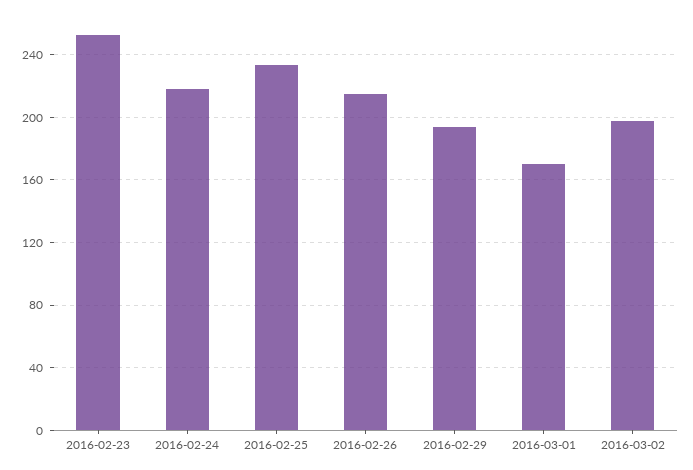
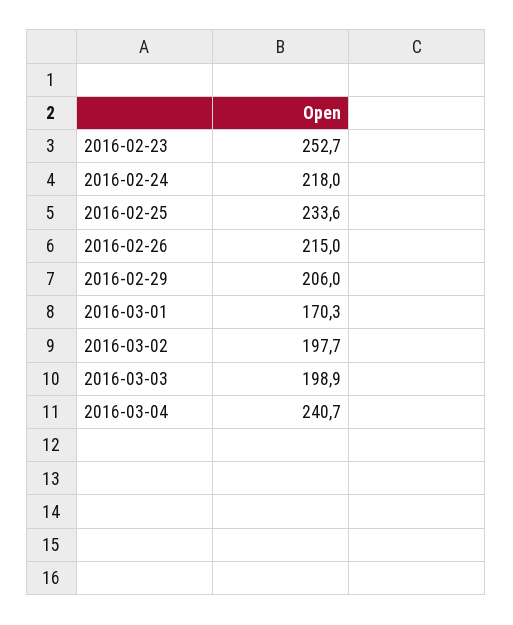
2016-02-29: 195 -> 206
2016-03-03: none -> 198.9
2016-03-04: none -> 240.7

